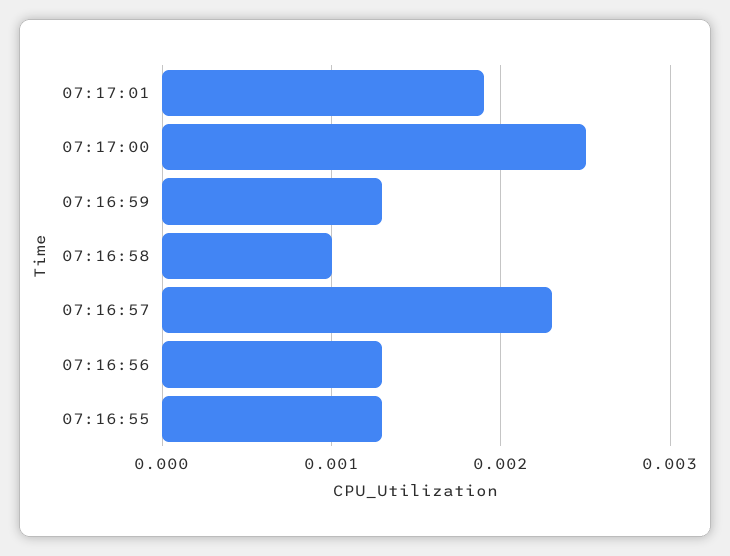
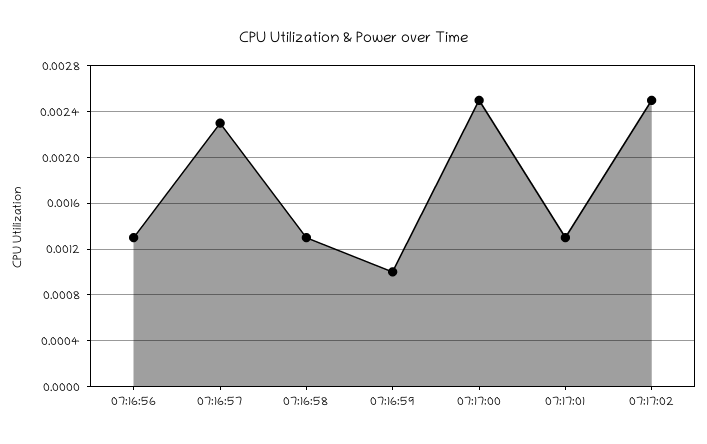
07:17:01: 0.0019 -> 0.0013
07:16:59: 0.0013 -> 0.001
07:16:58: 0.001 -> 0.0013
07:16:55: 0.0013 -> none
07:17:02: none -> 0.0025

